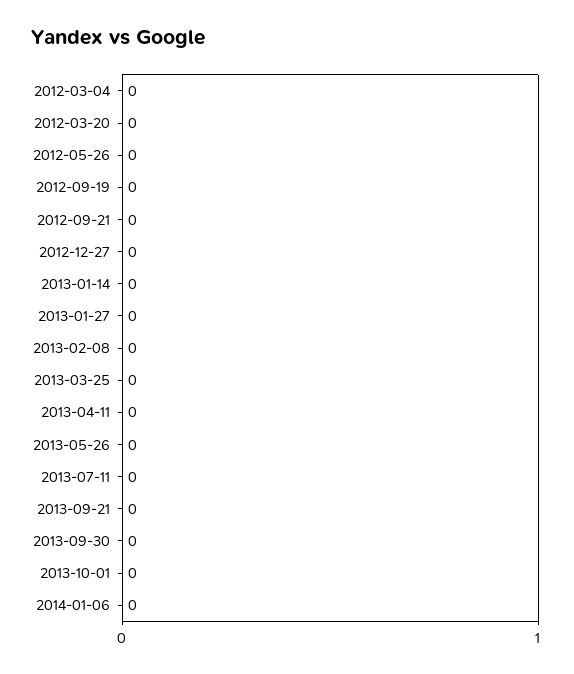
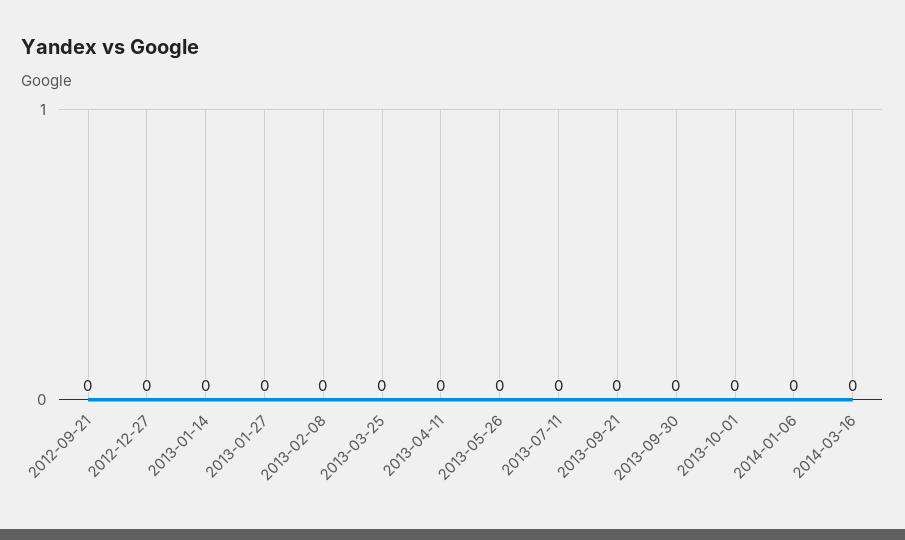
2012-03-04: 0 -> none
2012-03-20: 0 -> none
2012-05-26: 0 -> none
2012-09-19: 0 -> none
2014-03-16: none -> 0

